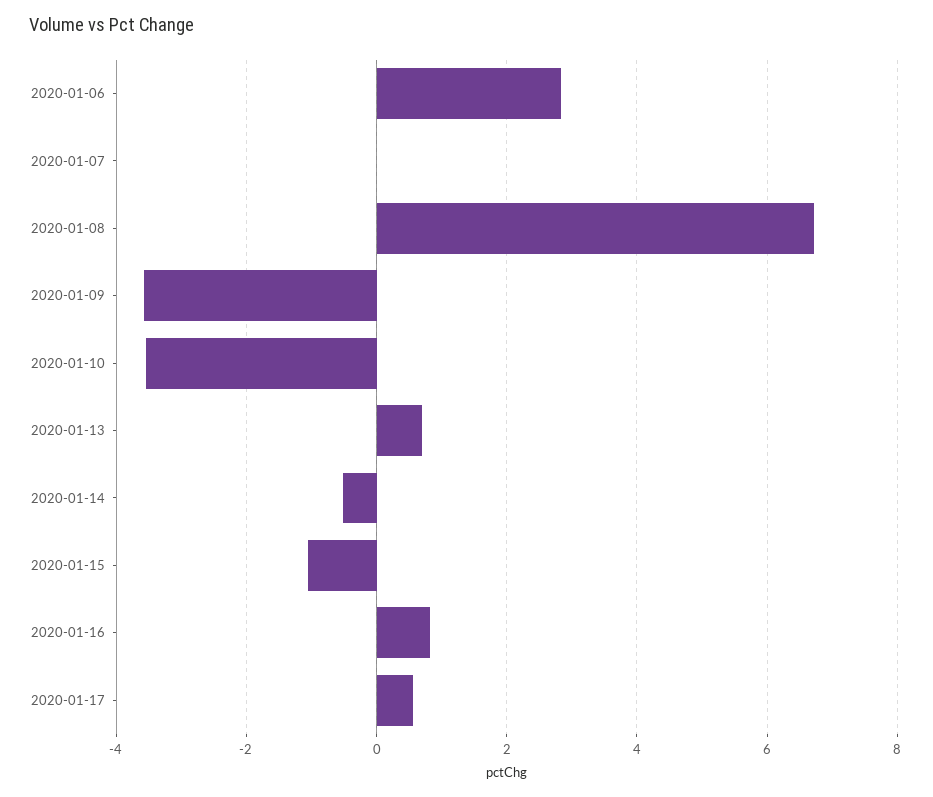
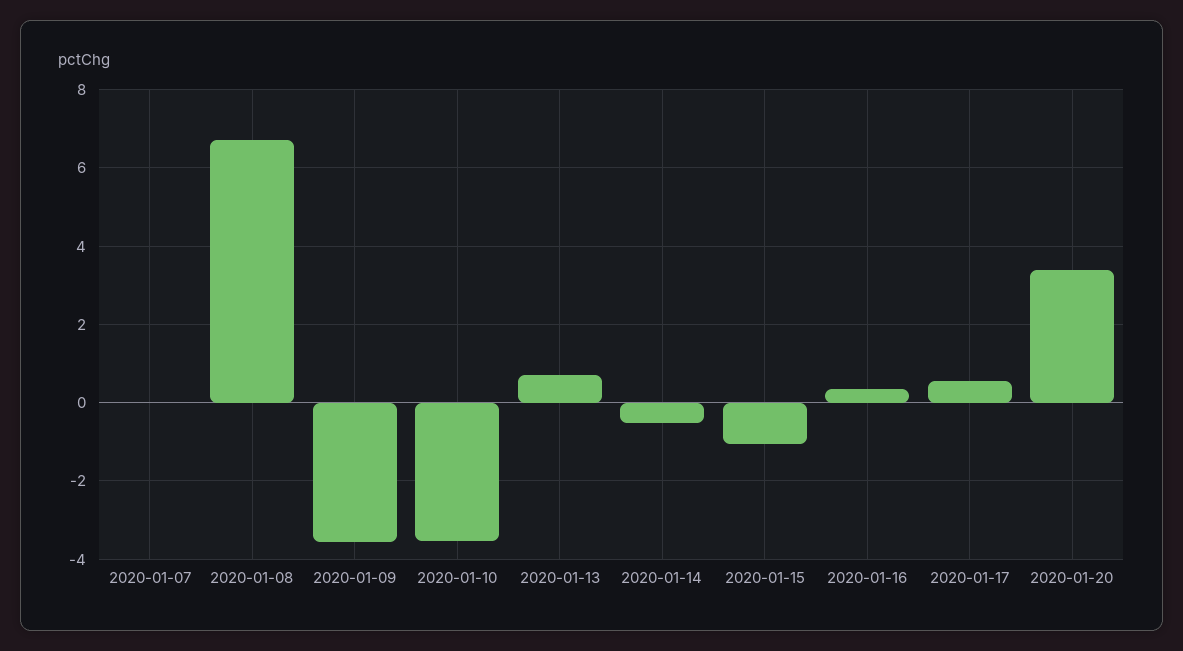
2020-01-06: 2.8 -> none
2020-01-16: 0.8 -> 0.4
2020-01-20: none -> 3.4

